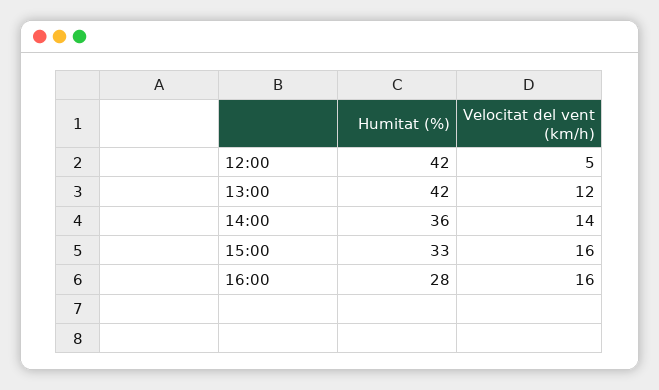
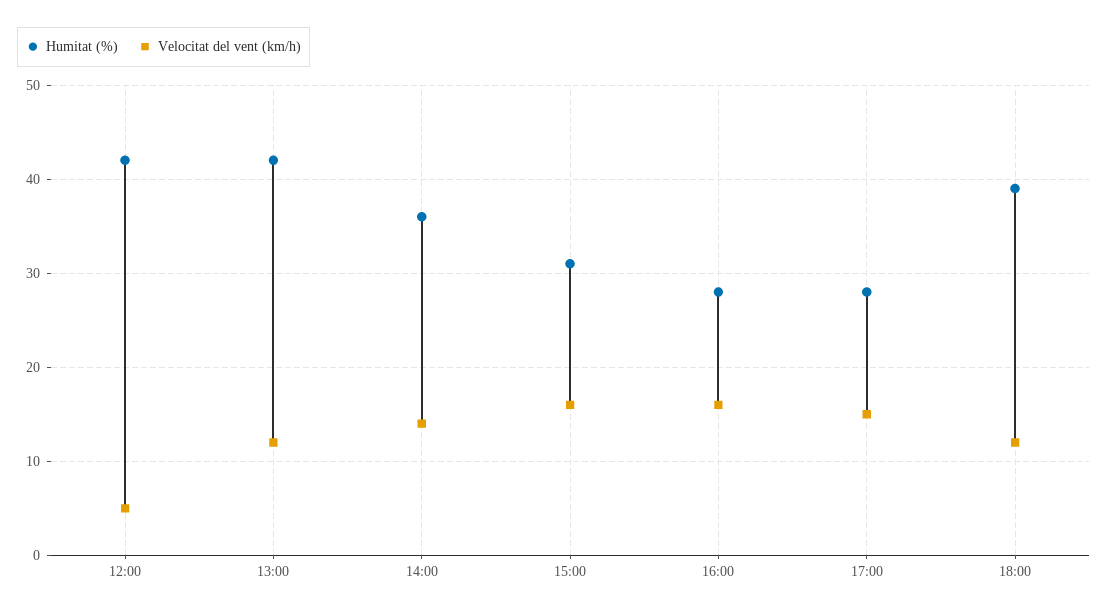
Humitat (%), 15:00: 33 -> 31
Humitat (%), 17:00: none -> 28
Velocitat del vent (km/h), 17:00: none -> 15
Humitat (%), 18:00: none -> 39
Velocitat del vent (km/h), 18:00: none -> 12

